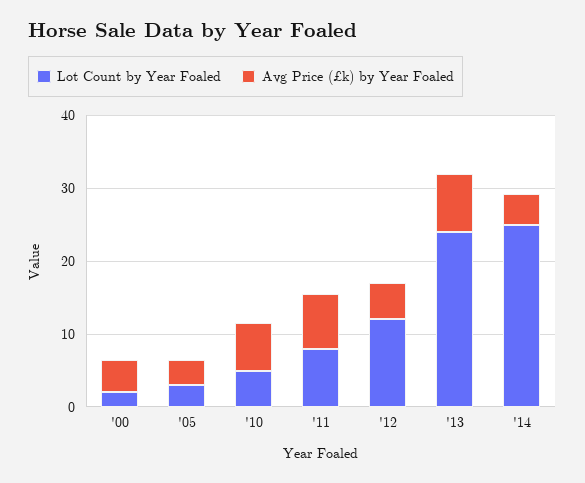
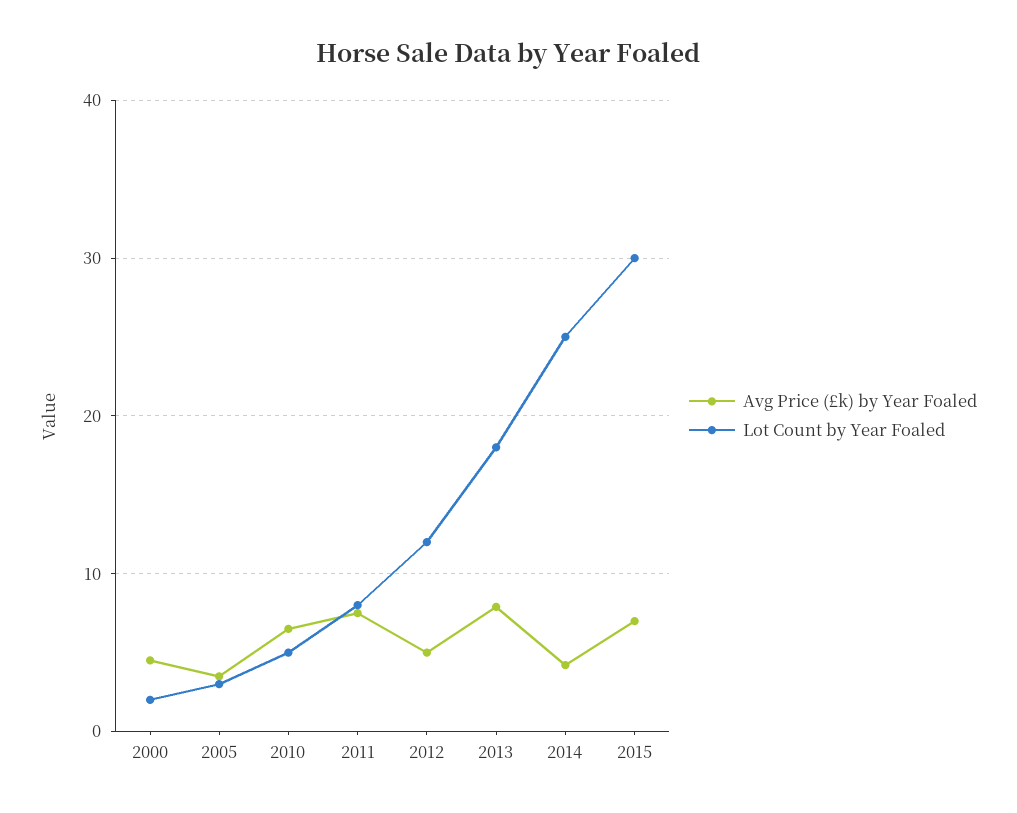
Lot Count by Year Foaled, '13: 24 -> 18
Avg Price (£k) by Year Foaled, 2015: none -> 7
Lot Count by Year Foaled, 2015: none -> 30

